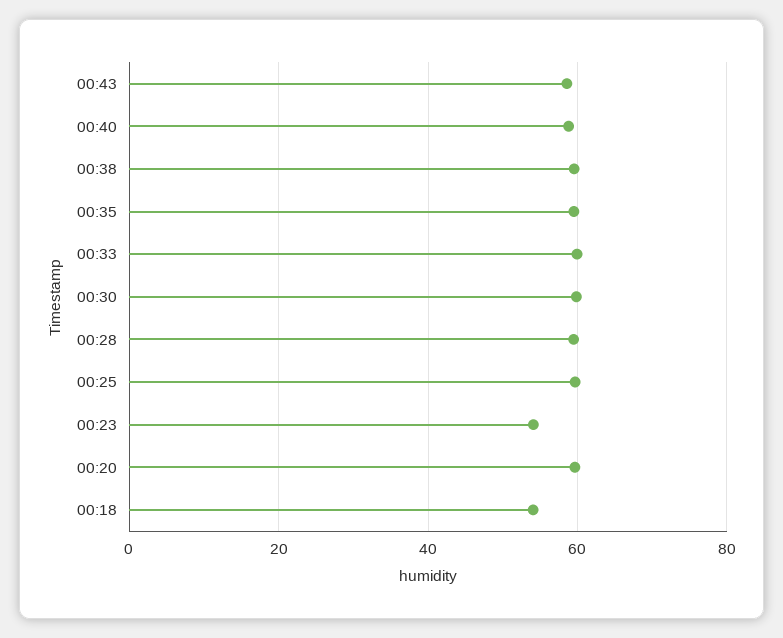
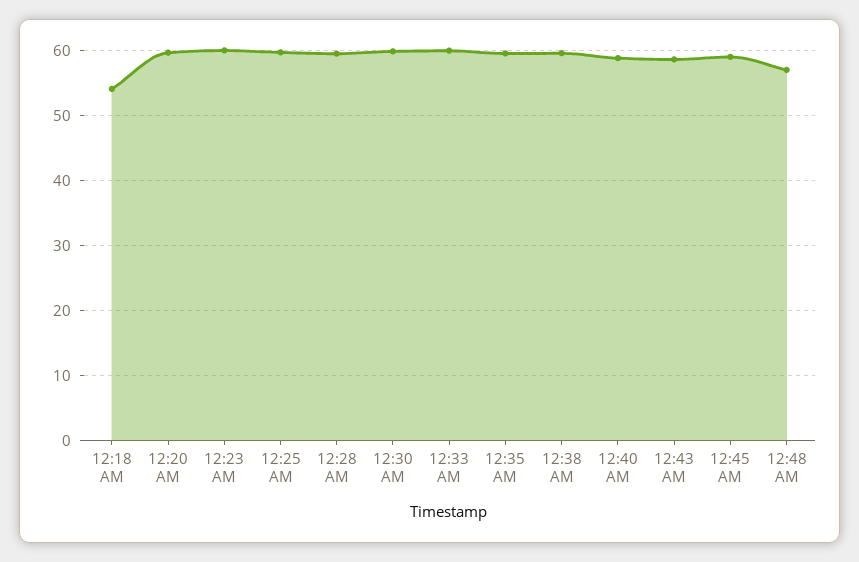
00:23: 54 -> 60
12:45 AM: none -> 59
12:48 AM: none -> 57

